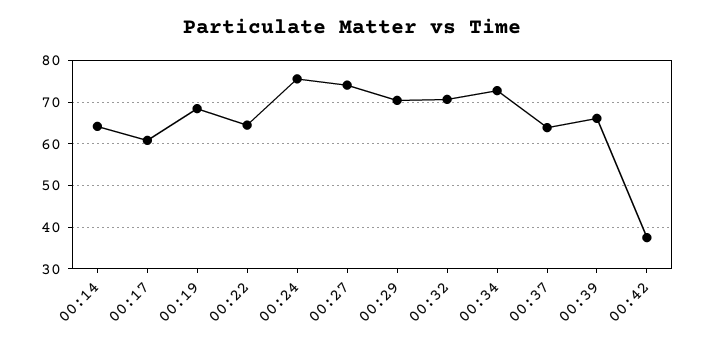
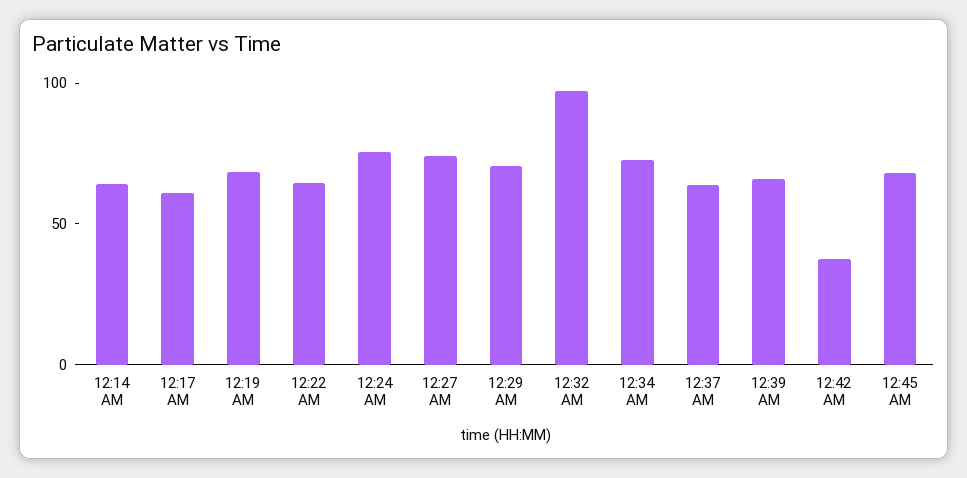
00:32: 70 -> 100
12:45 AM: none -> 70

